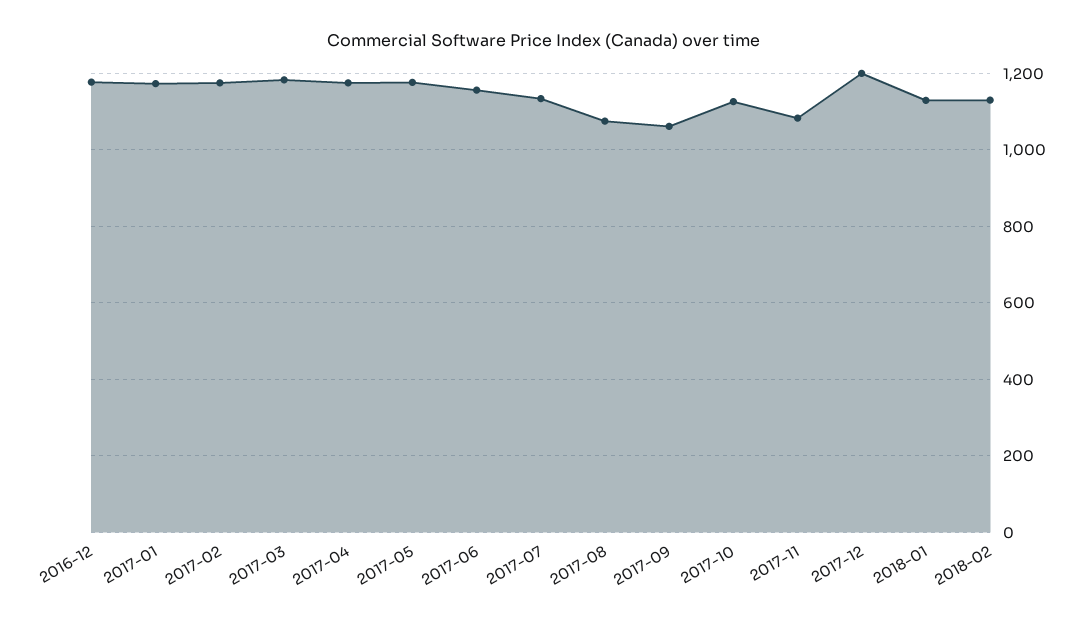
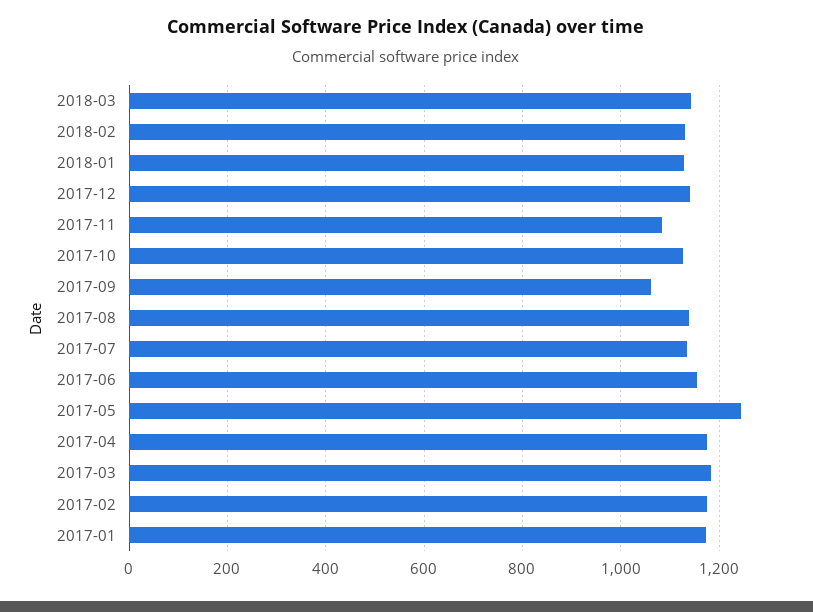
2016-12: 1180 -> none
2017-05: 1180 -> 1240
2017-08: 1080 -> 1140
2017-12: 1200 -> 1140
2018-03: none -> 1140

